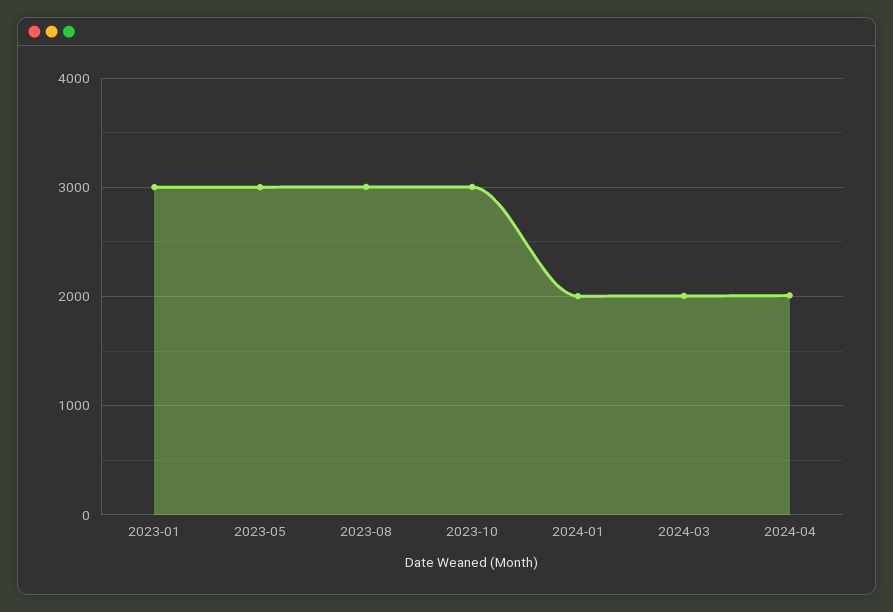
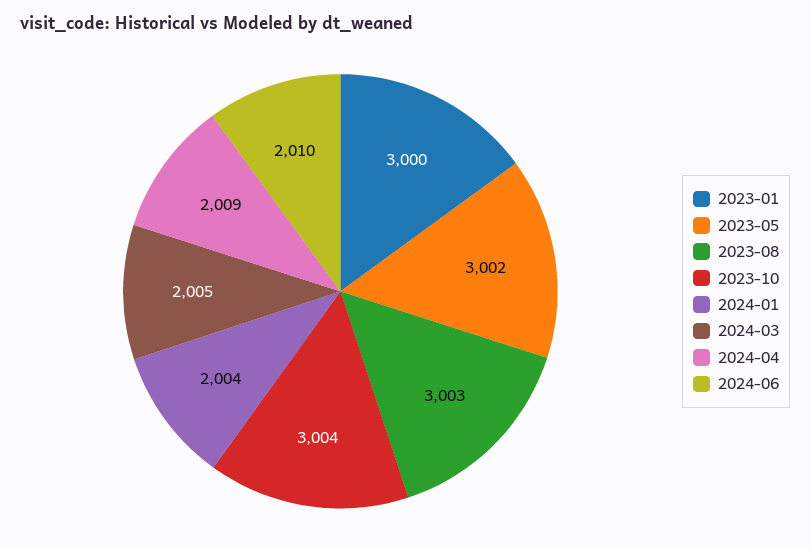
2024-06: none -> 2010

